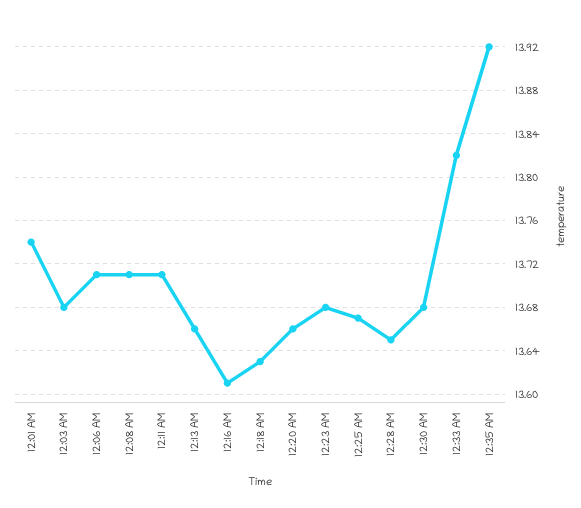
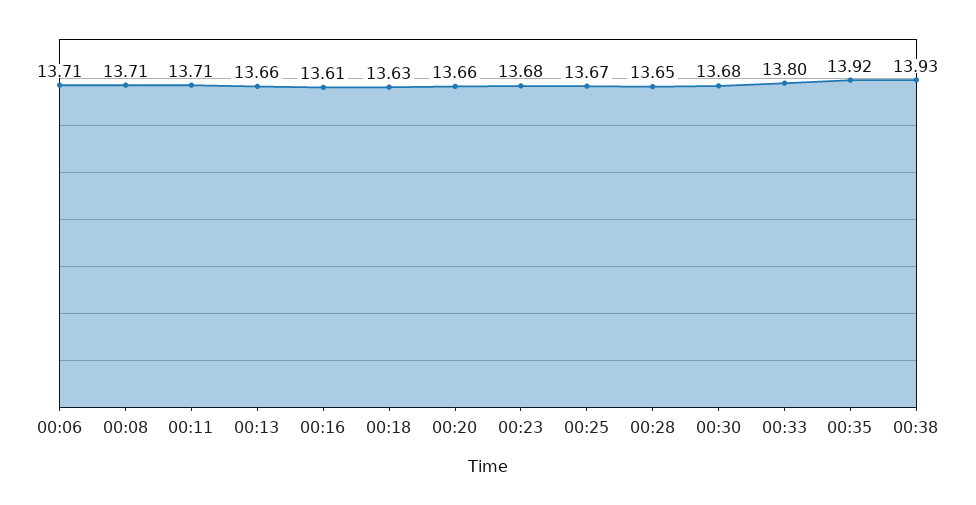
12:01 AM: 13.74 -> none
12:03 AM: 13.68 -> none
12:33 AM: 13.82 -> 13.8
00:38: none -> 13.93

